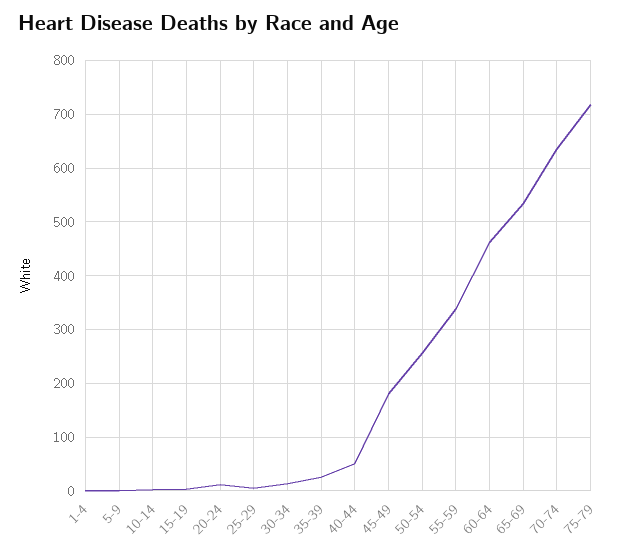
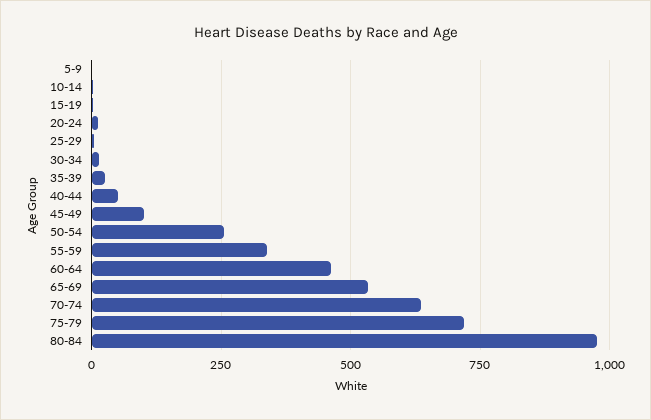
1-4: 0 -> none
45-49: 180 -> 100
80-84: none -> 975

